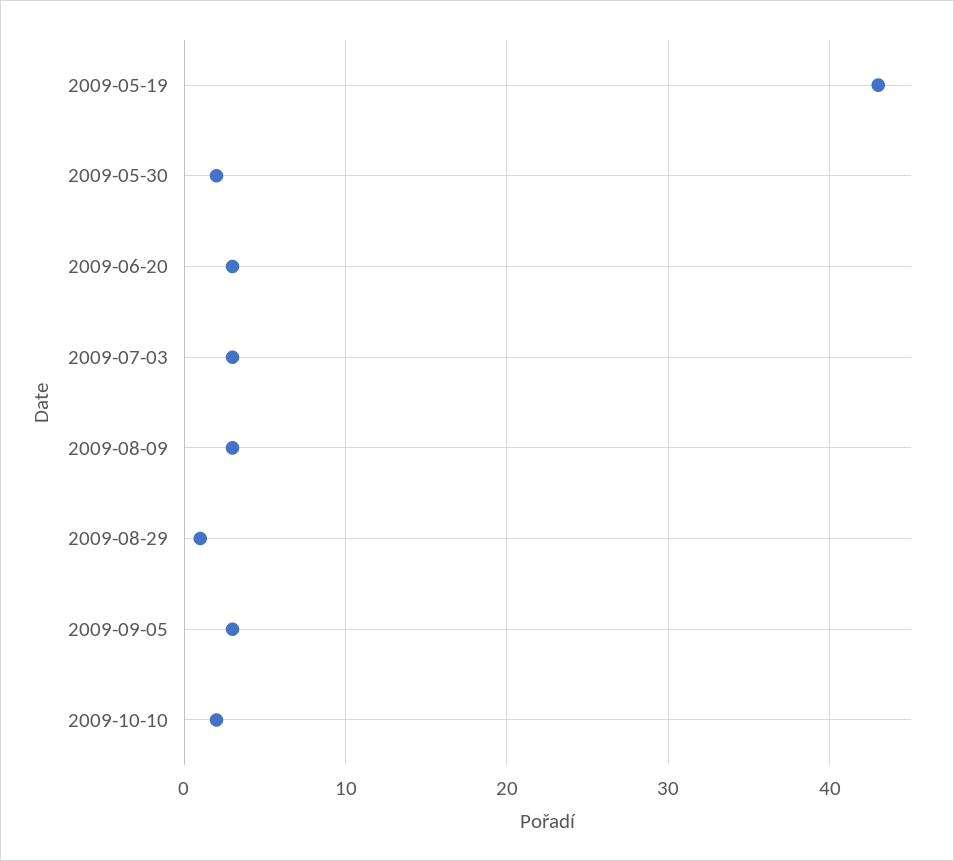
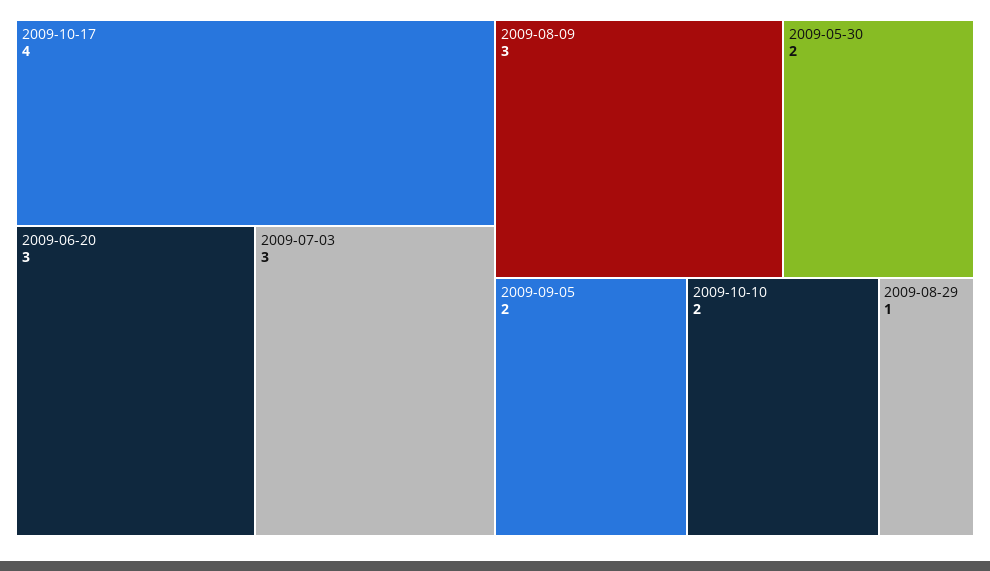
2009-05-19: 43 -> none
2009-09-05: 3 -> 2
2009-10-17: none -> 4

